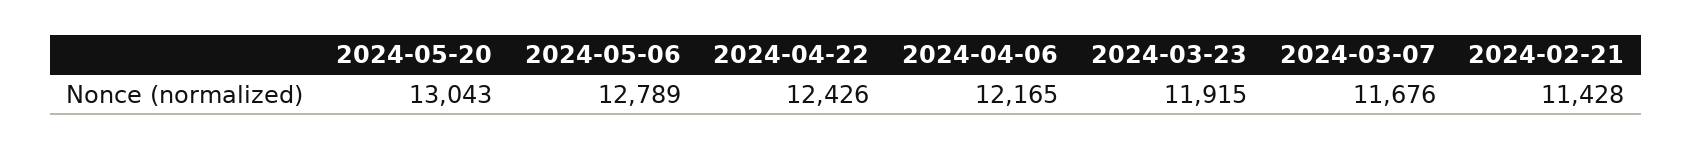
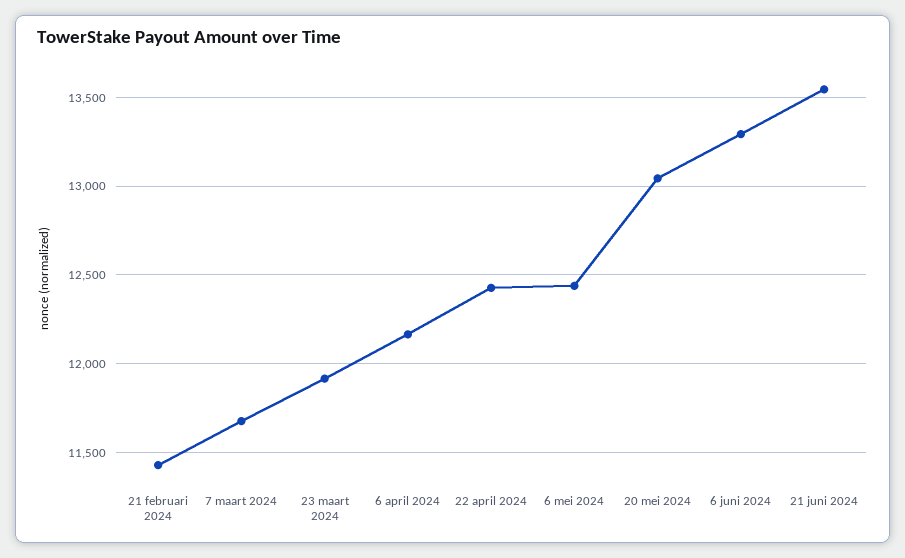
2024-05-06: 12789 -> 12450
6 juni 2024: none -> 13300
21 juni 2024: none -> 13550

